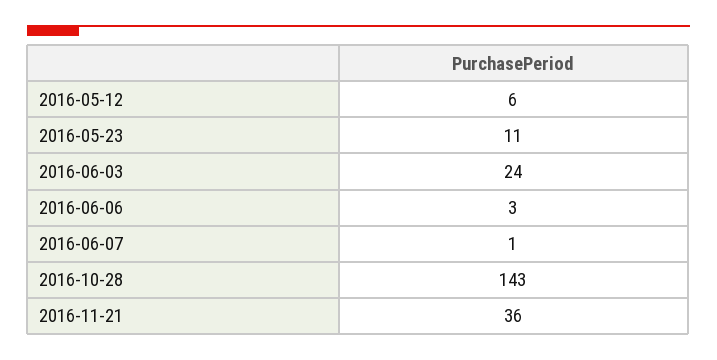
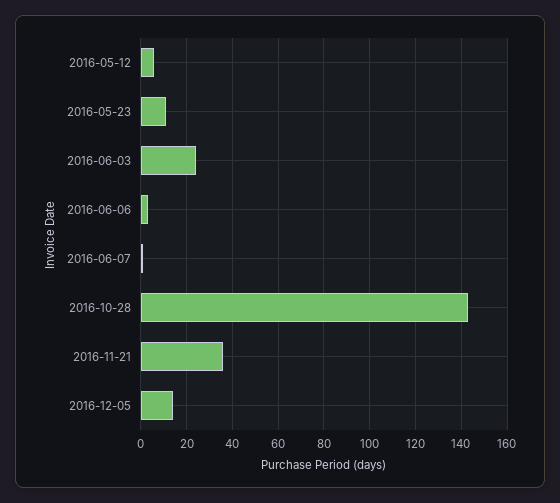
2016-12-05: none -> 15

